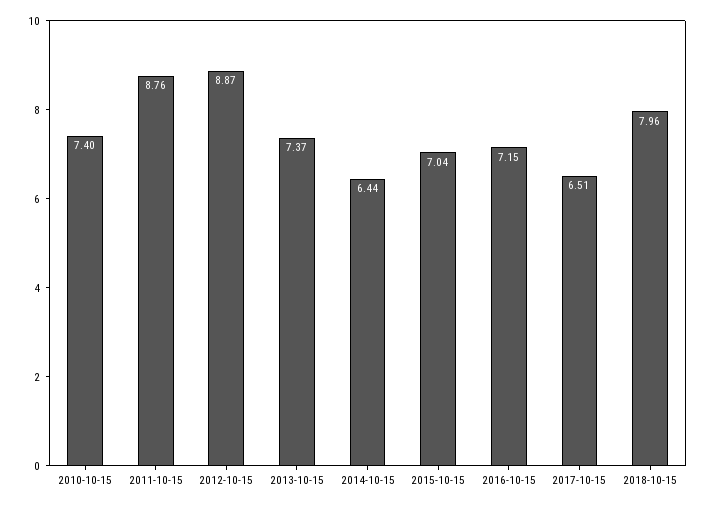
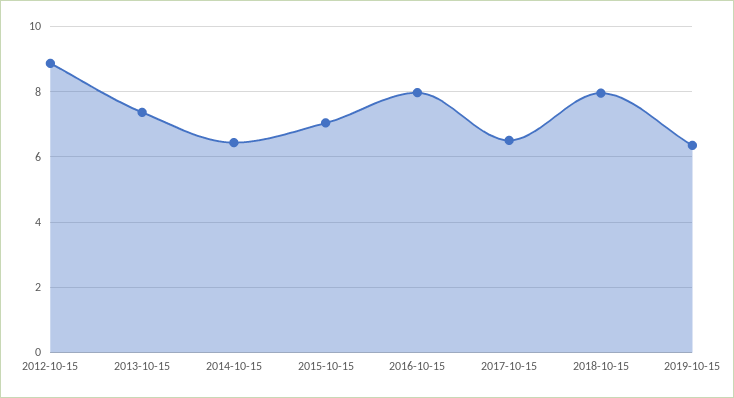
2010-10-15: 7.4 -> none
2011-10-15: 8.76 -> none
2016-10-15: 7.15 -> 8
2019-10-15: none -> 6.4

